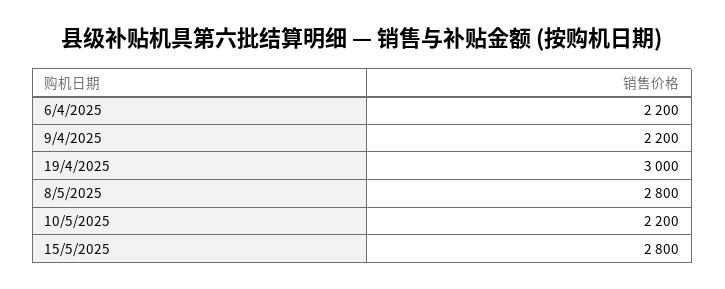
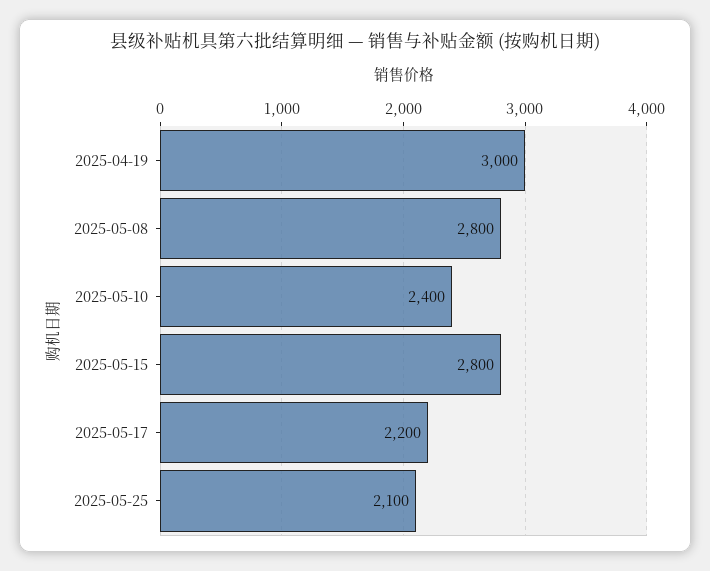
6/4/2025: 2200 -> none
9/4/2025: 2200 -> none
10/5/2025: 2200 -> 2400
2025-05-17: none -> 2200
2025-05-25: none -> 2100

